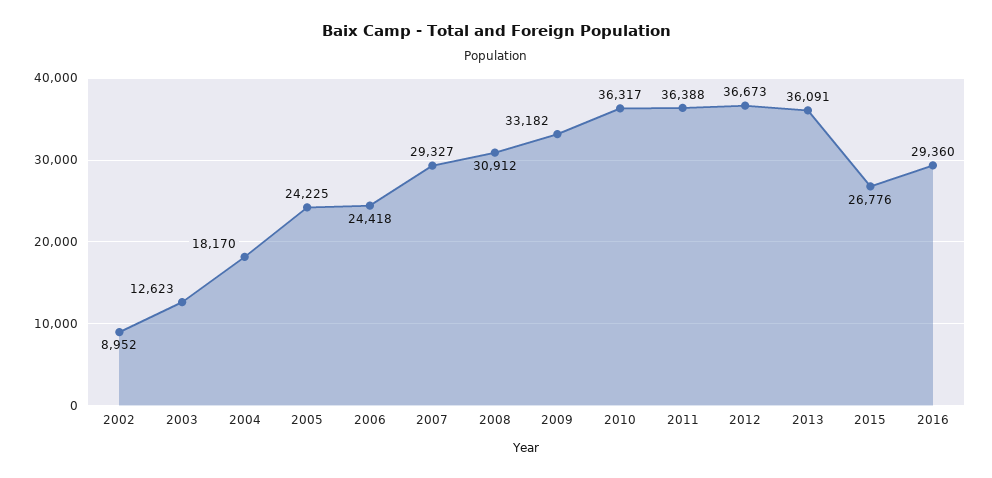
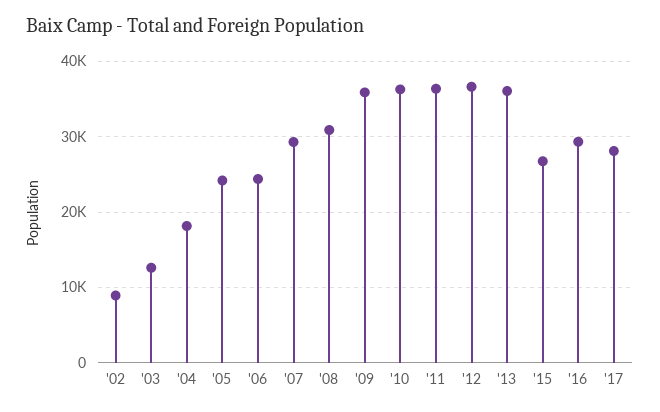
2009: 33182 -> 36000
'17: none -> 28000

